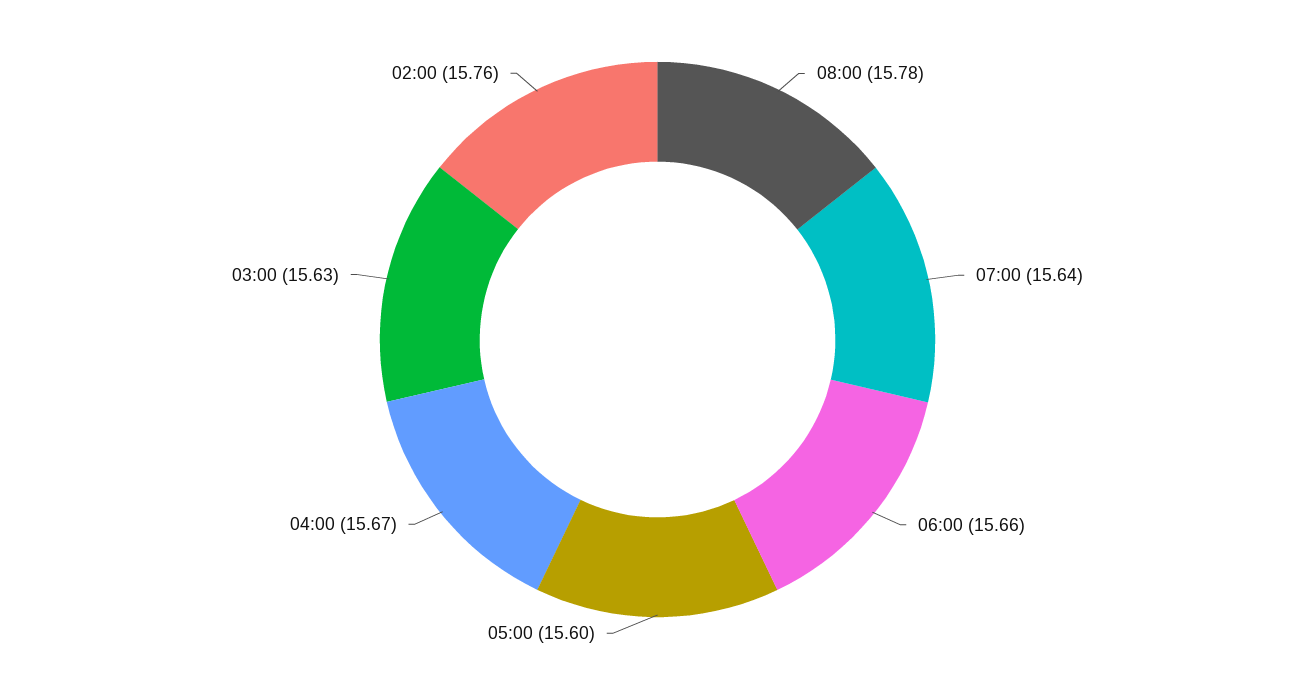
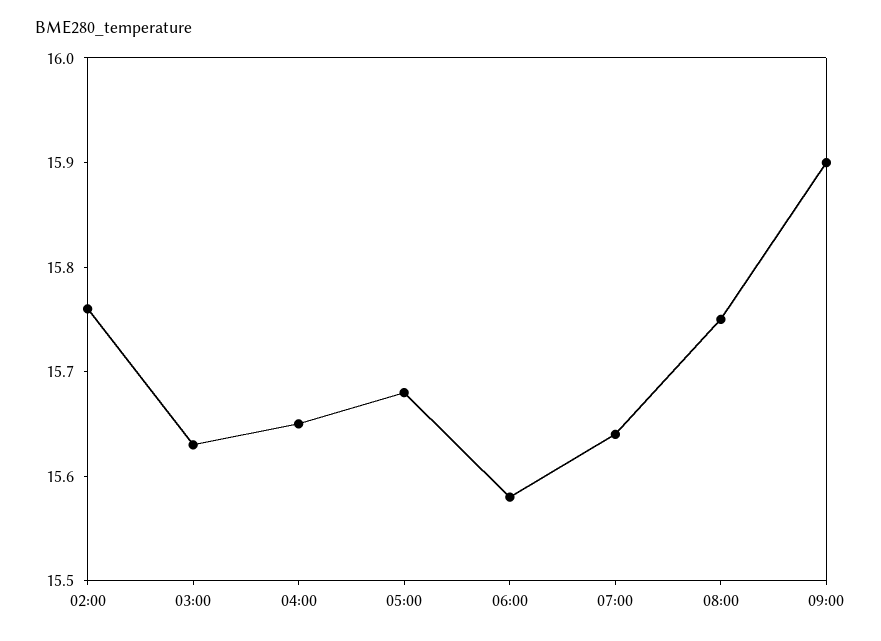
08:00: 15.78 -> 15.75
06:00: 15.66 -> 15.58
05:00: 15.6 -> 15.68
04:00: 15.67 -> 15.65
09:00: none -> 15.9

